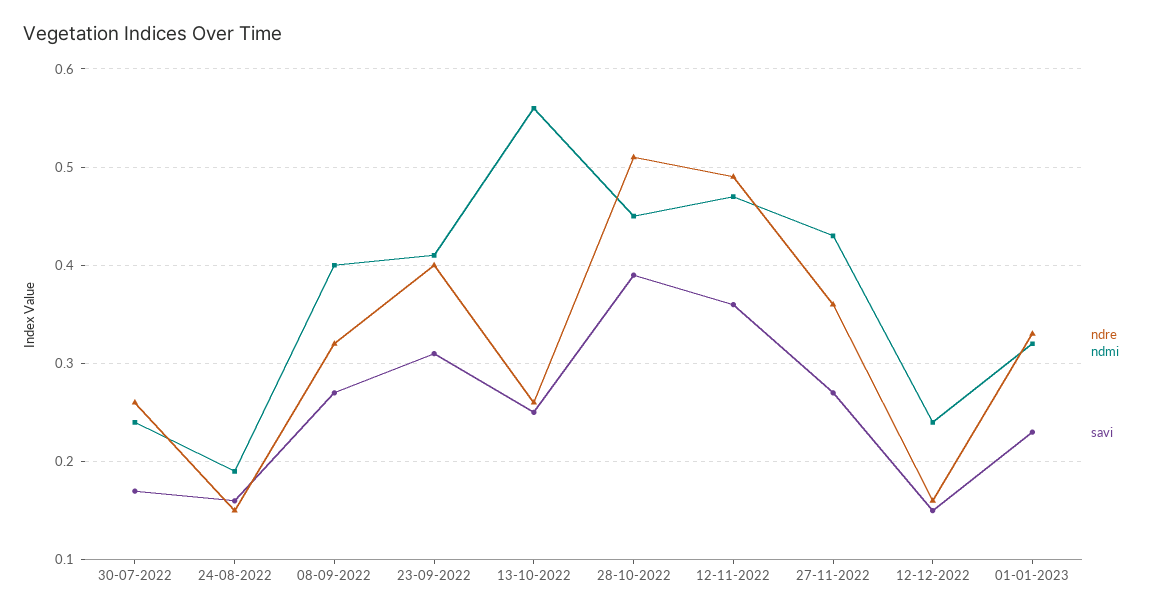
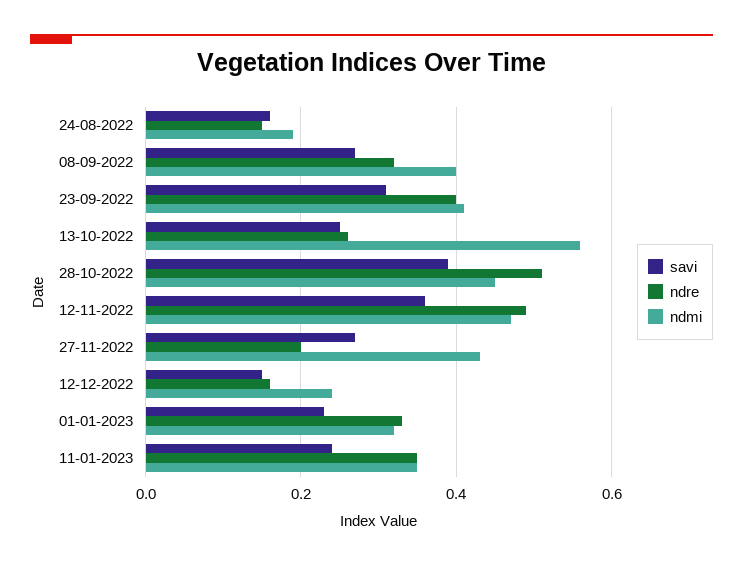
ndre, 30-07-2022: 0.26 -> none
ndmi, 30-07-2022: 0.24 -> none
savi, 30-07-2022: 0.17 -> none
ndre, 27-11-2022: 0.36 -> 0.2
savi, 11-01-2023: none -> 0.25
ndre, 11-01-2023: none -> 0.35
ndmi, 11-01-2023: none -> 0.35

